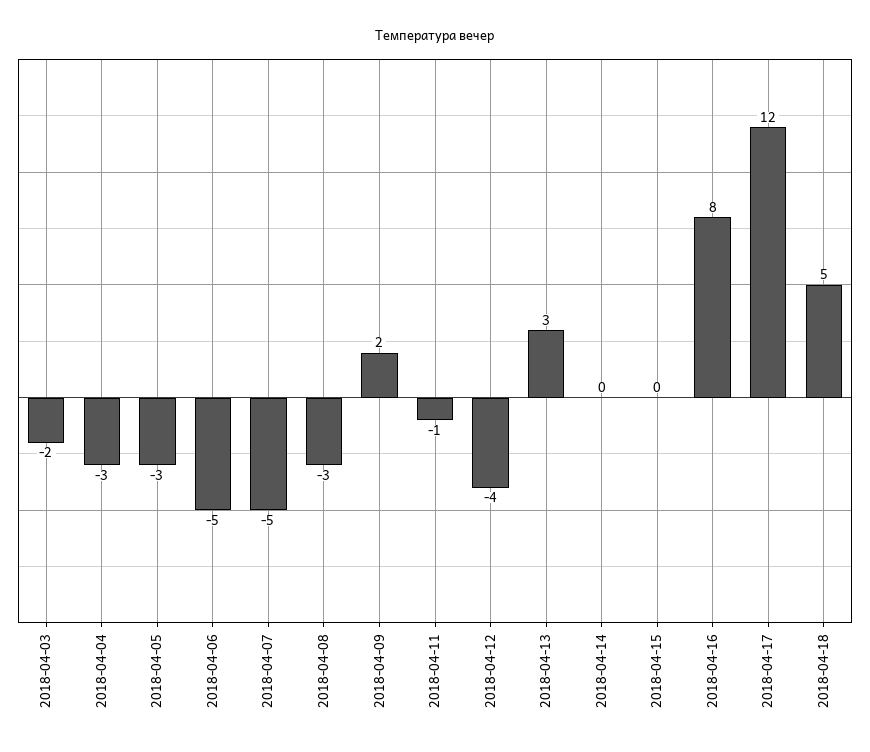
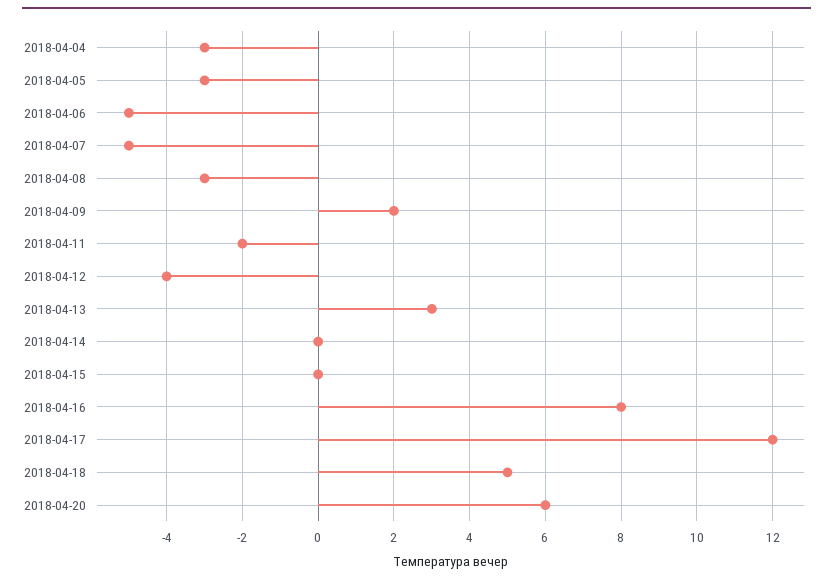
2018-04-03: -2 -> none
2018-04-11: -1 -> -2
2018-04-20: none -> 6

